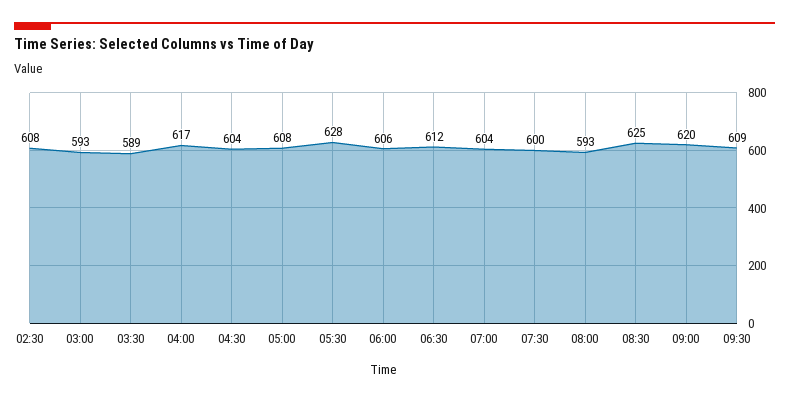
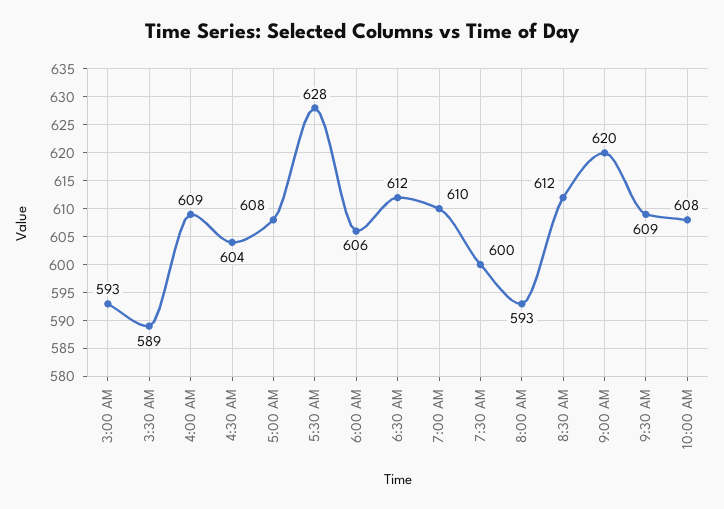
02:30: 608 -> none
04:00: 617 -> 609
07:00: 604 -> 610
08:30: 625 -> 612
10:00 AM: none -> 608

